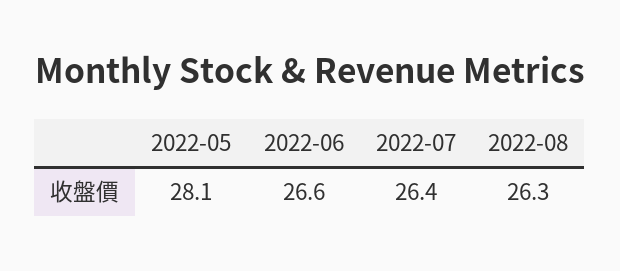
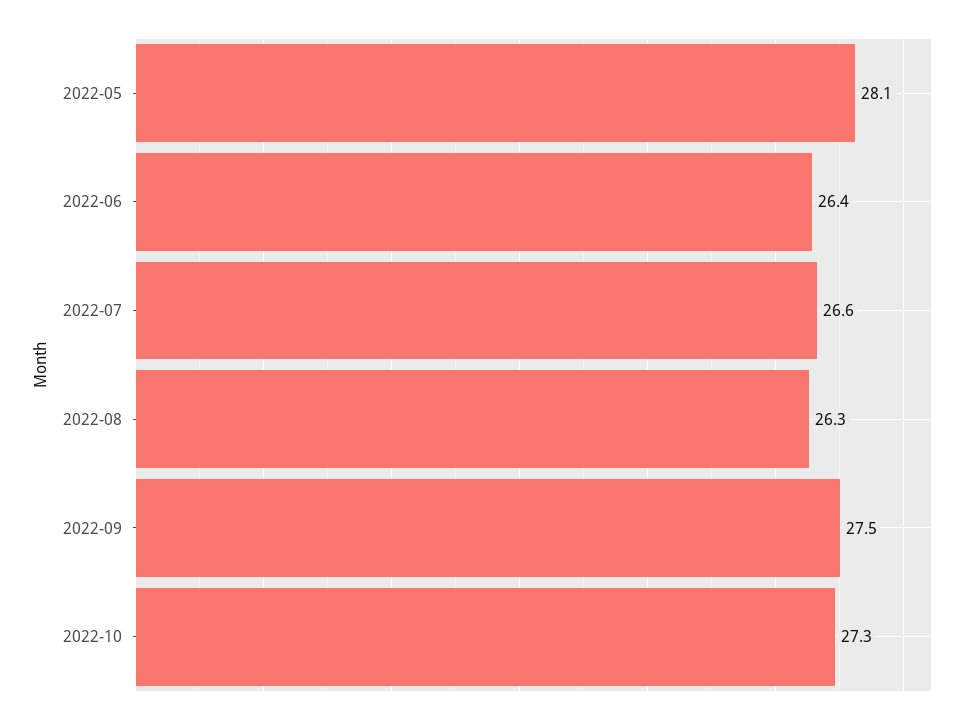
2022-06: 26.6 -> 26.4
2022-07: 26.4 -> 26.6
2022-09: none -> 27.5
2022-10: none -> 27.3

